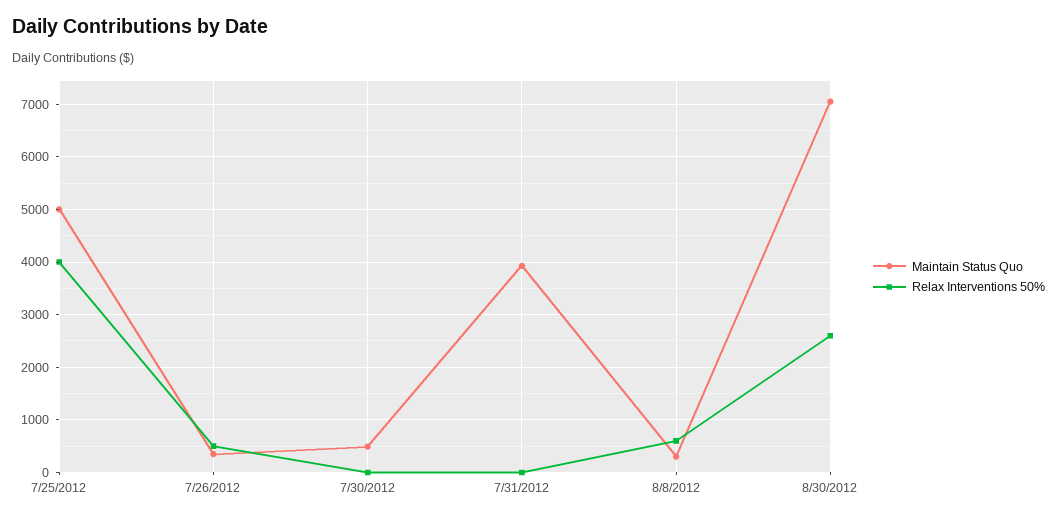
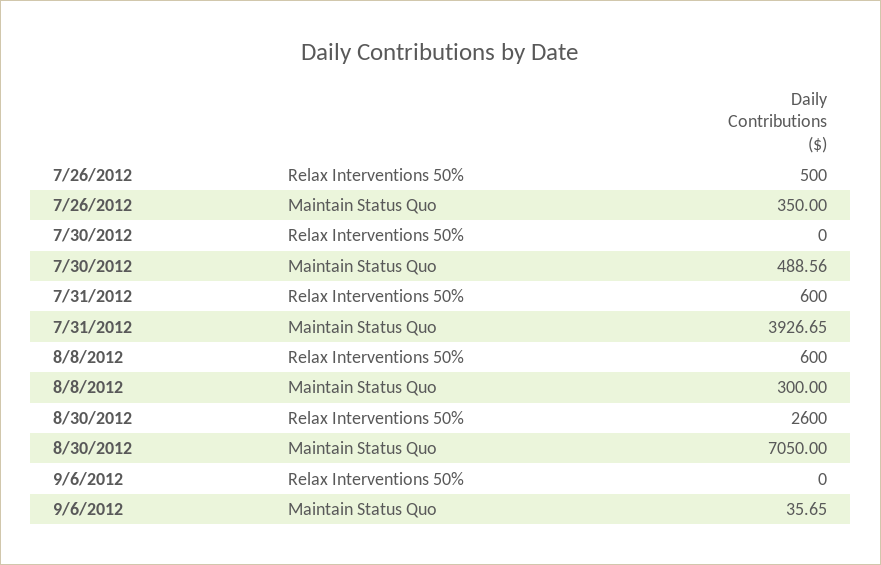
Maintain Status Quo, 7/25/2012: 5000 -> none
Relax Interventions 50%, 7/25/2012: 4000 -> none
Relax Interventions 50%, 7/31/2012: 0 -> 600
Relax Interventions 50%, 9/6/2012: none -> 0
Maintain Status Quo, 9/6/2012: none -> 35.65

